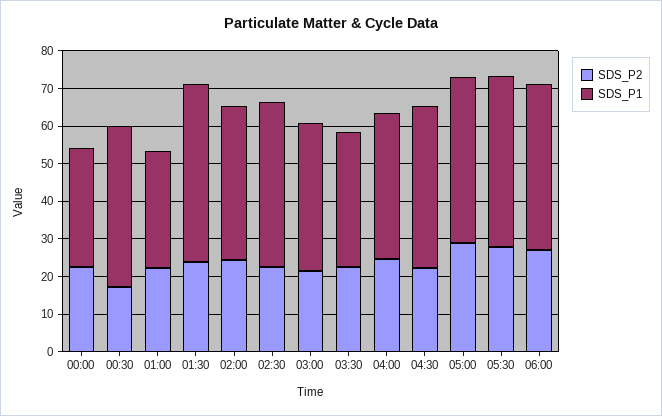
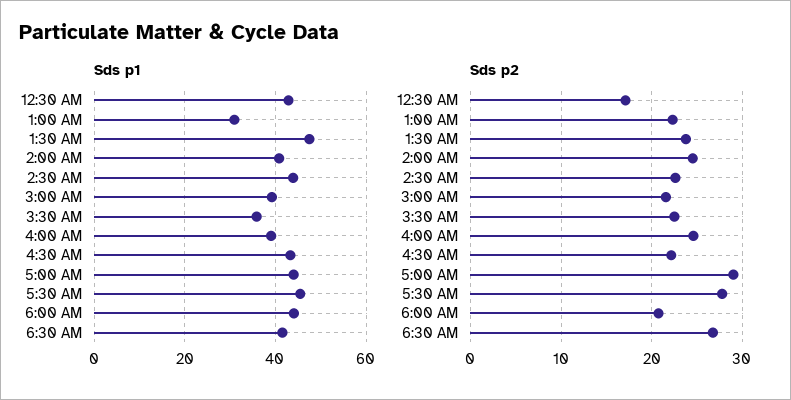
SDS_P2, 00:00: 22.5 -> none
SDS_P1, 00:00: 32.5 -> none
SDS_P2, 06:00: 27.5 -> 21
SDS_P1, 6:30 AM: none -> 42
SDS_P2, 6:30 AM: none -> 27

